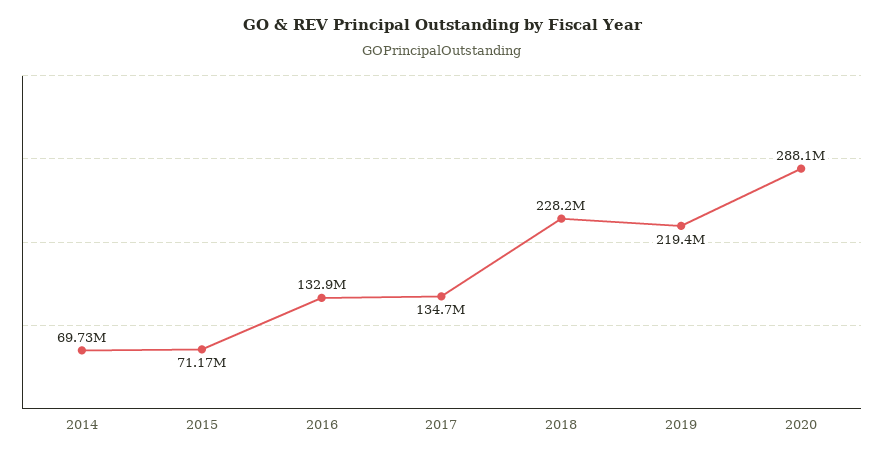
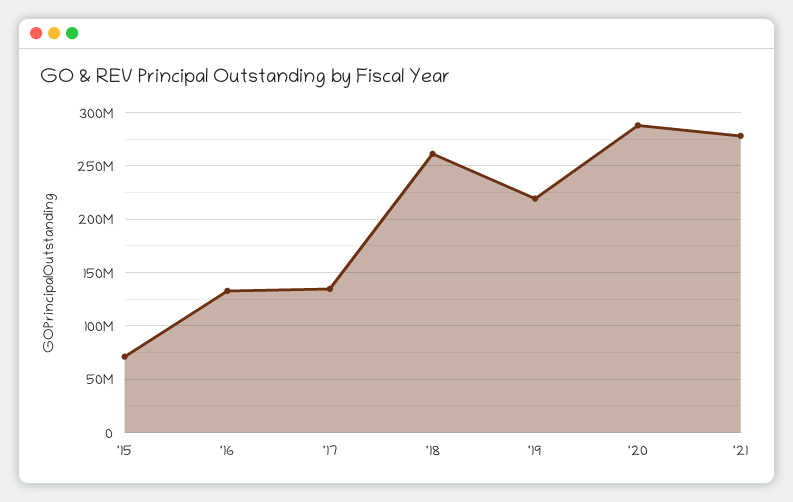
2014: 69730000 -> none
2018: 228200000 -> 260000000
'21: none -> 280000000

